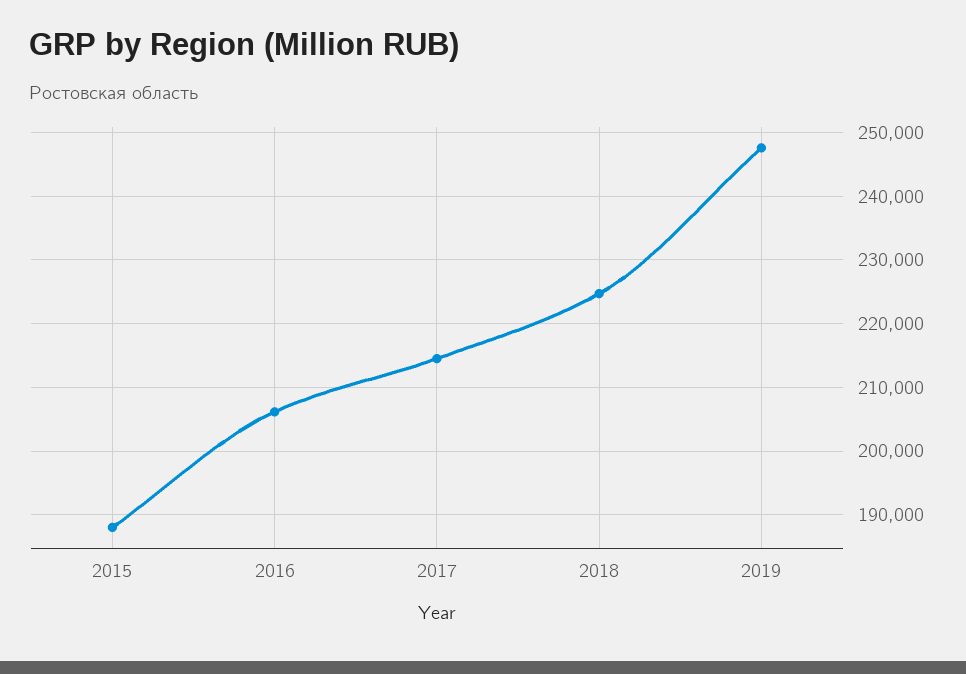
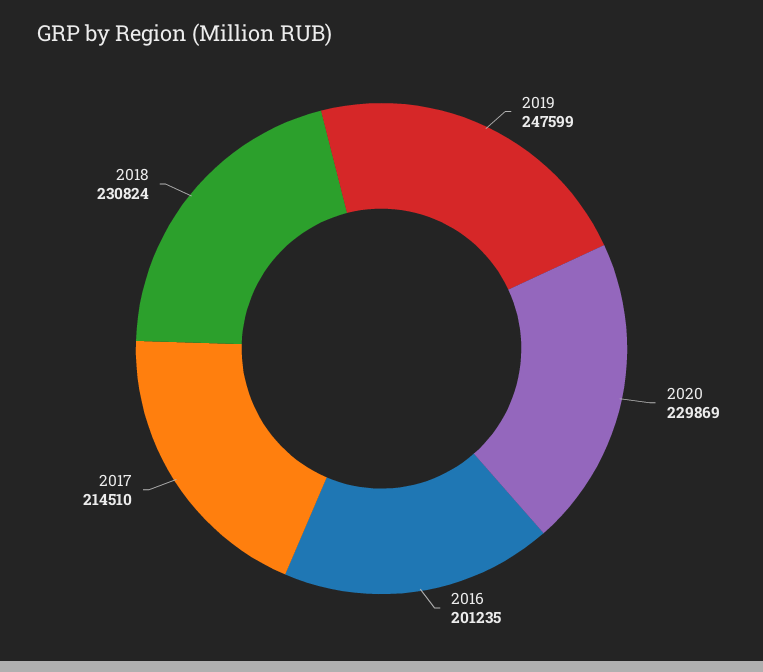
2015: 188000 -> none
2016: 206000 -> 201235
2018: 225000 -> 230824
2020: none -> 229869

